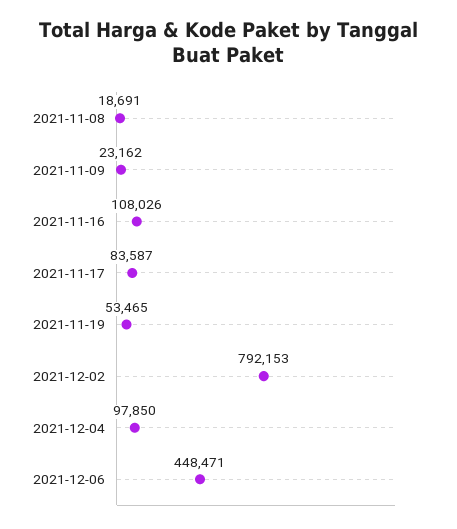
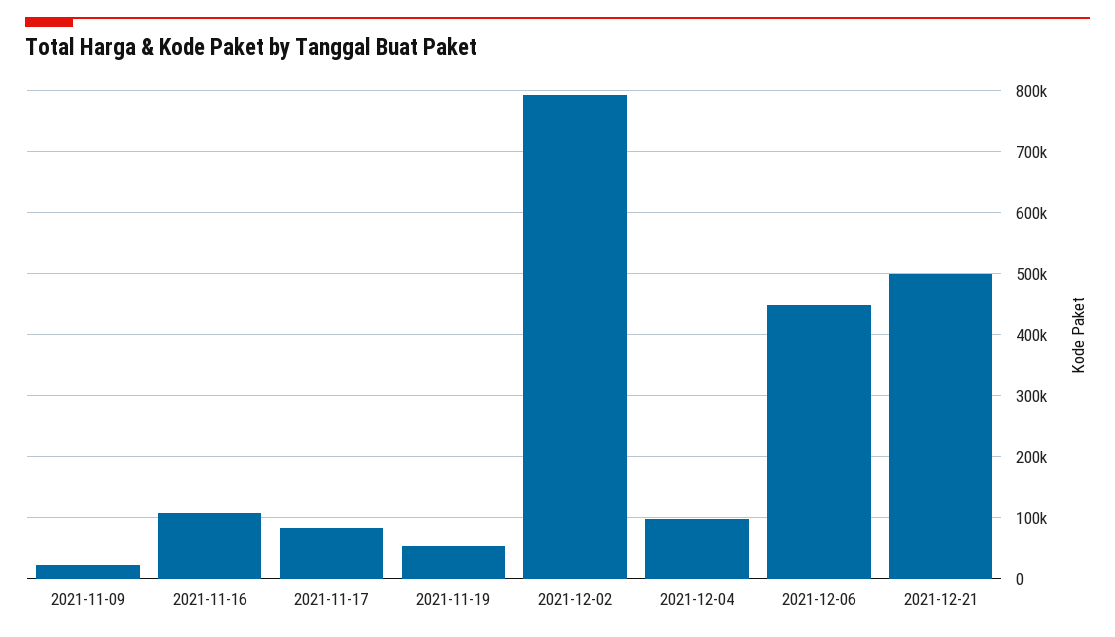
2021-11-08: 18691 -> none
2021-12-21: none -> 500000

